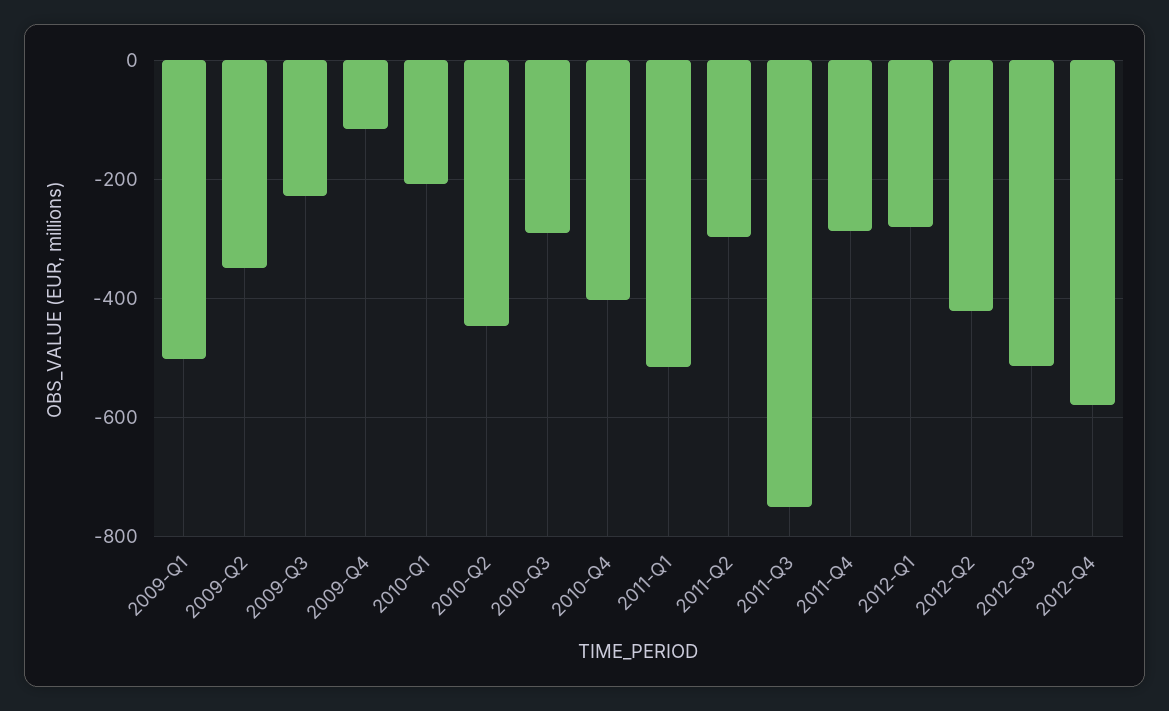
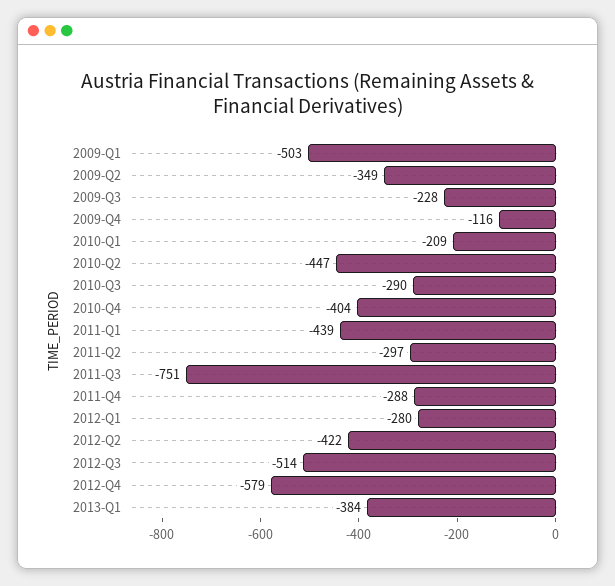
2011-Q1: -520 -> -439
2013-Q1: none -> -384

